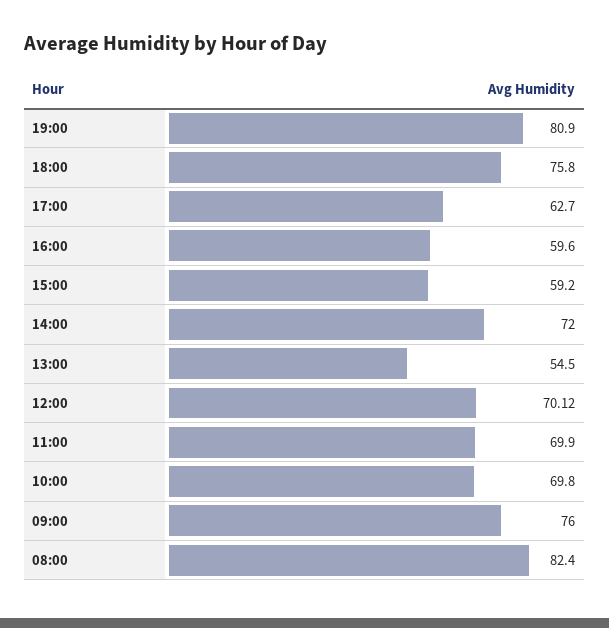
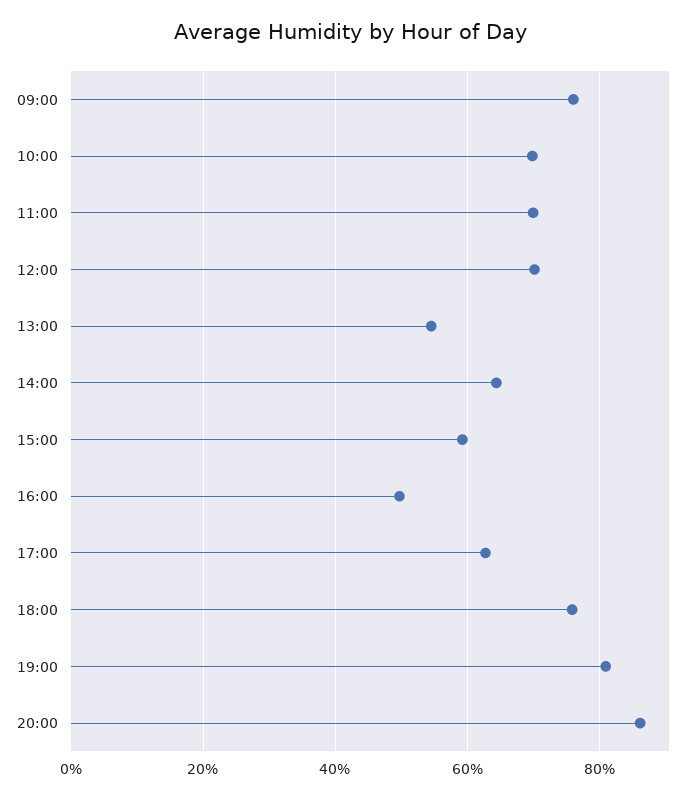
16:00: 59.6 -> 50
14:00: 72 -> 64
08:00: 82.4 -> none
20:00: none -> 86

